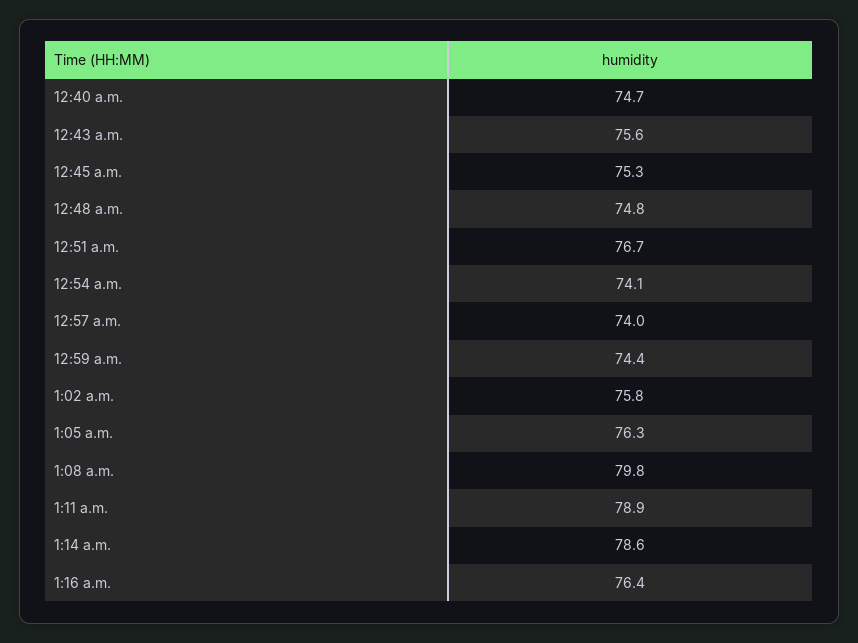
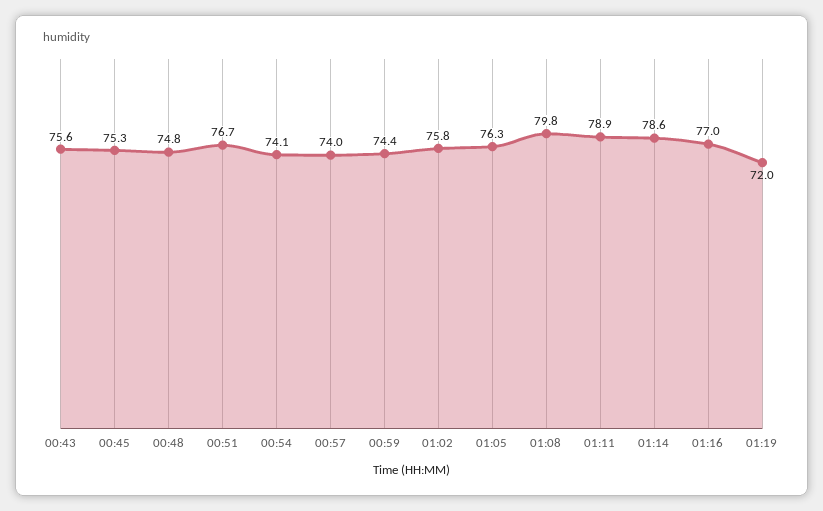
12:40 a.m.: 74.7 -> none
1:16 a.m.: 76.4 -> 77
01:19: none -> 72

